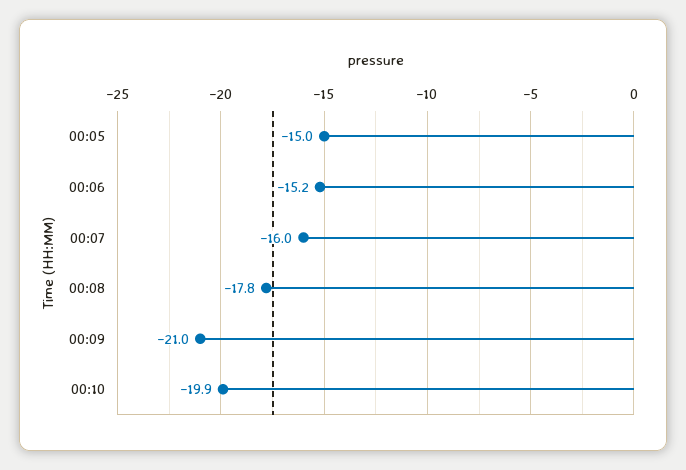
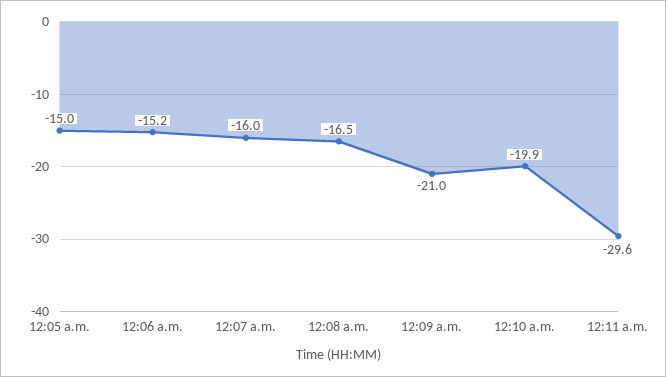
00:08: -17.8 -> -16.5
12:11 a.m.: none -> -29.6

